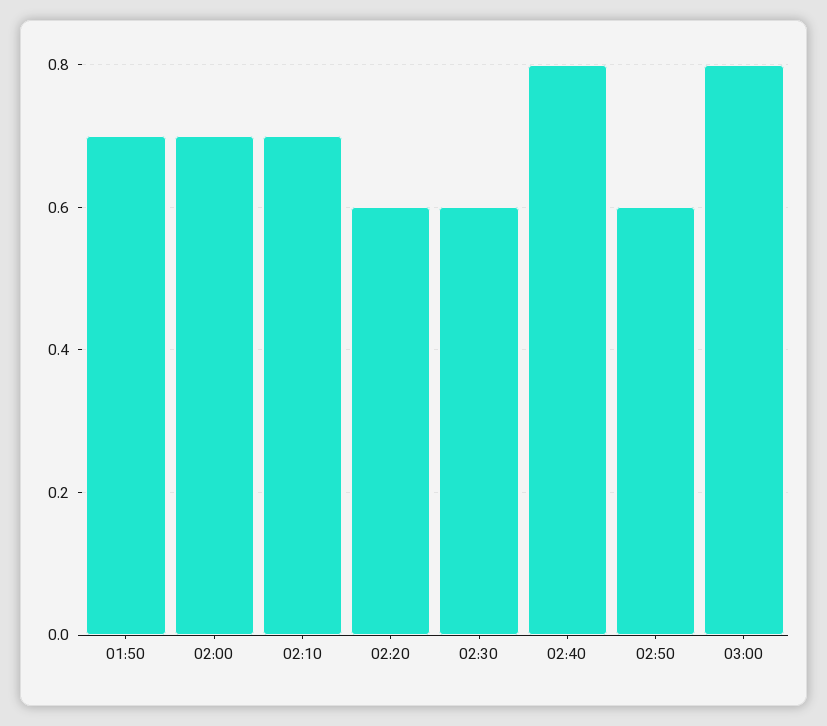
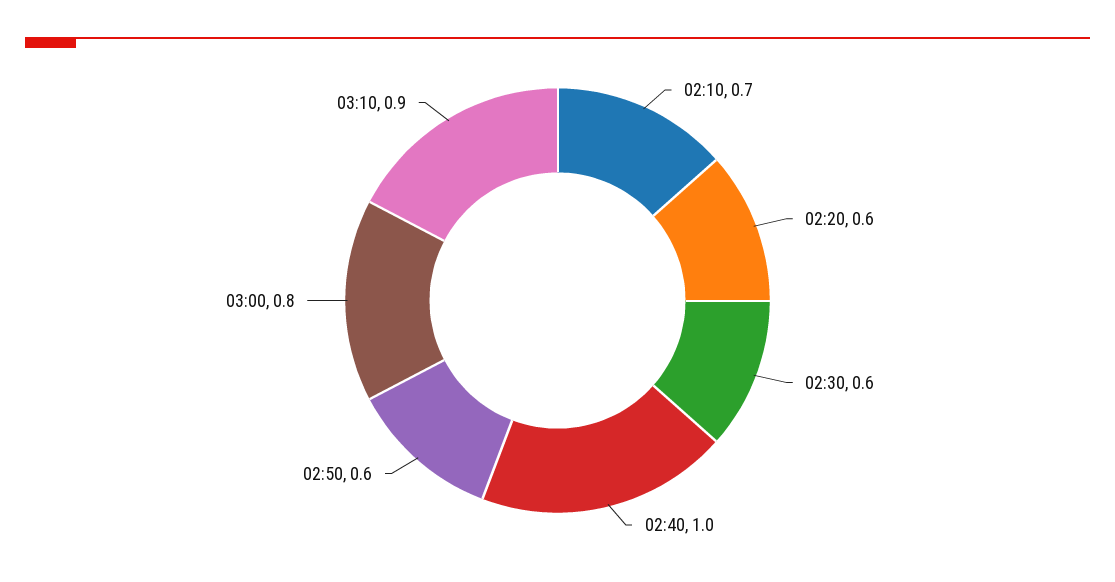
01:50: 0.7 -> none
02:00: 0.7 -> none
02:40: 0.8 -> 1
03:10: none -> 0.9

